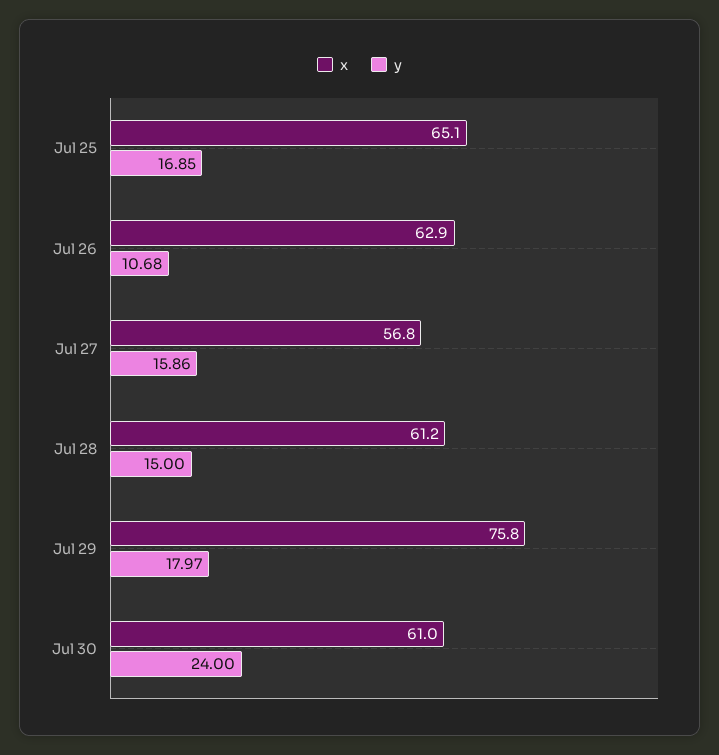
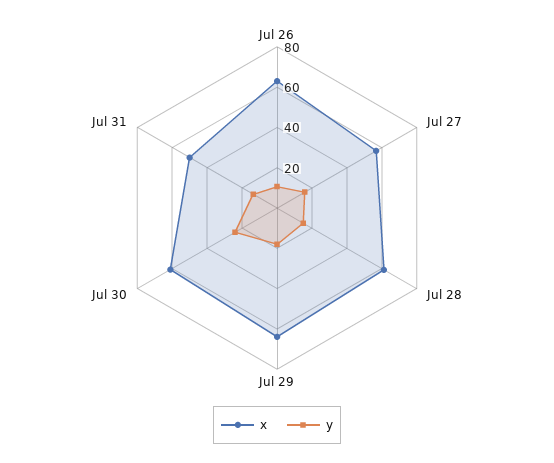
x, Jul 25: 65.1 -> none
y, Jul 25: 16.85 -> none
x, Jul 29: 75.8 -> 65
x, Jul 31: none -> 50
y, Jul 31: none -> 15

